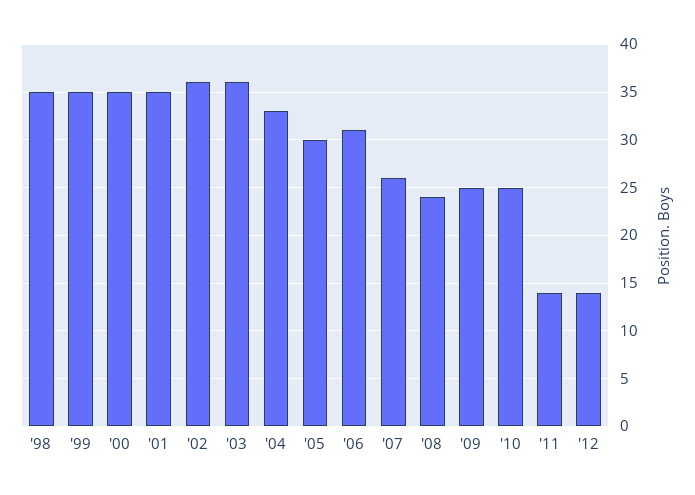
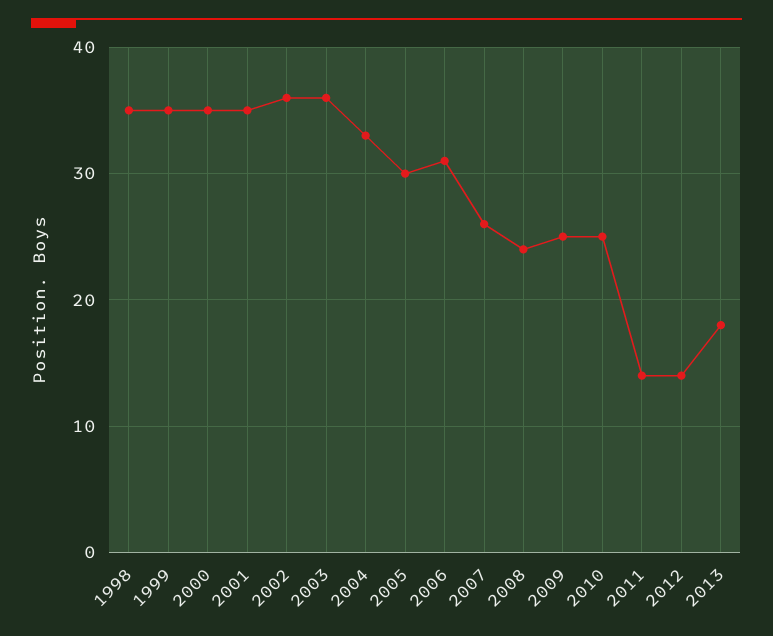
2013: none -> 18

